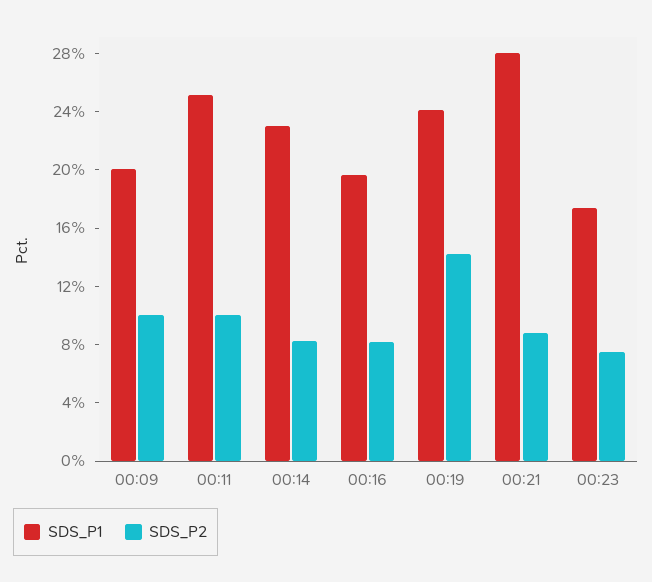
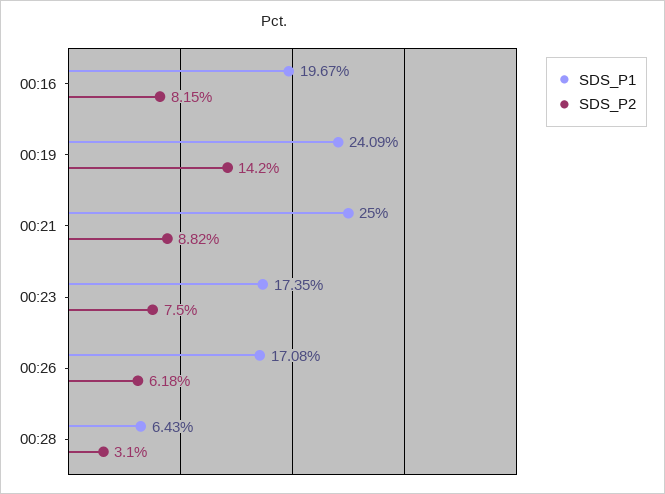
SDS_P1, 00:09: 20 -> none
SDS_P2, 00:09: 10 -> none
SDS_P1, 00:11: 25 -> none
SDS_P2, 00:11: 10 -> none
SDS_P1, 00:14: 23 -> none
SDS_P2, 00:14: 8 -> none
SDS_P1, 00:21: 28 -> 25
SDS_P1, 00:26: none -> 17.08
SDS_P2, 00:26: none -> 6.18
SDS_P1, 00:28: none -> 6.43
SDS_P2, 00:28: none -> 3.1

